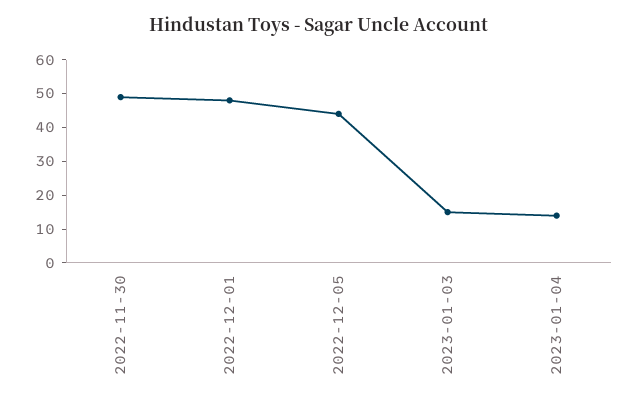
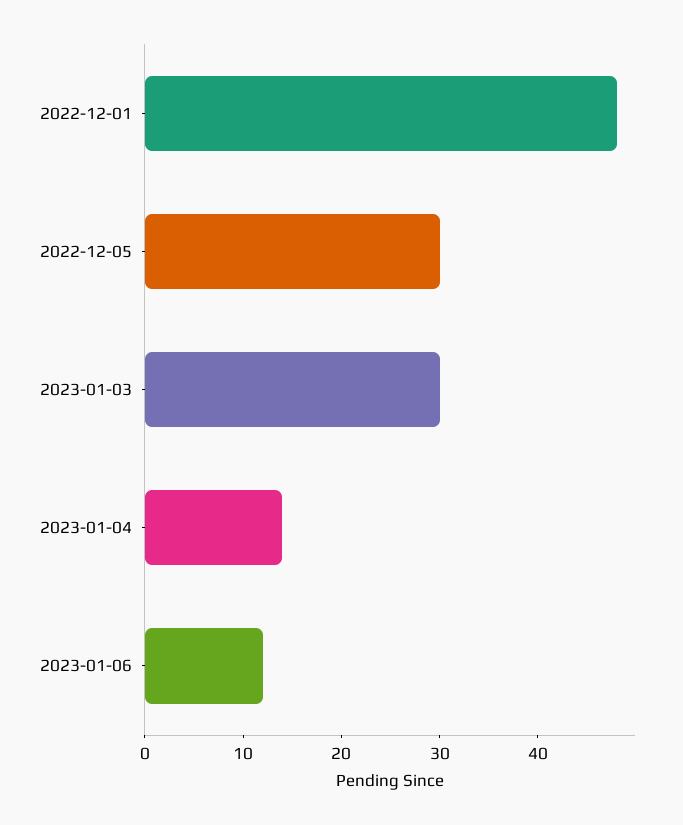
2022-11-30: 50 -> none
2022-12-05: 45 -> 30
2023-01-03: 15 -> 30
2023-01-06: none -> 12

